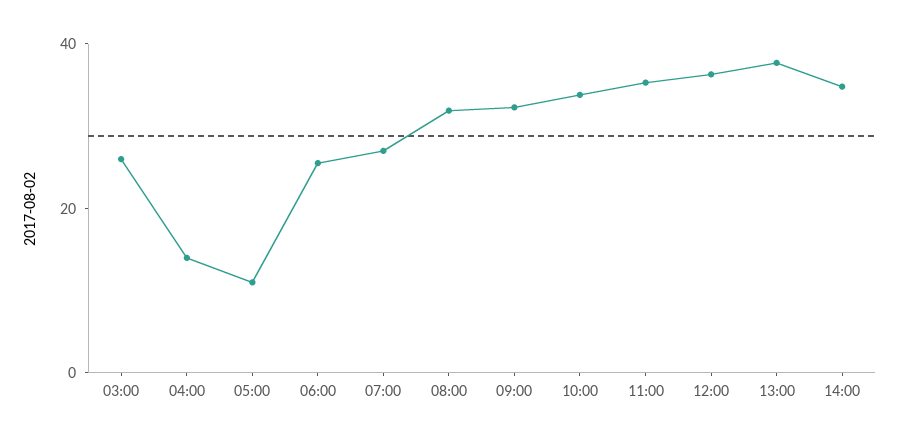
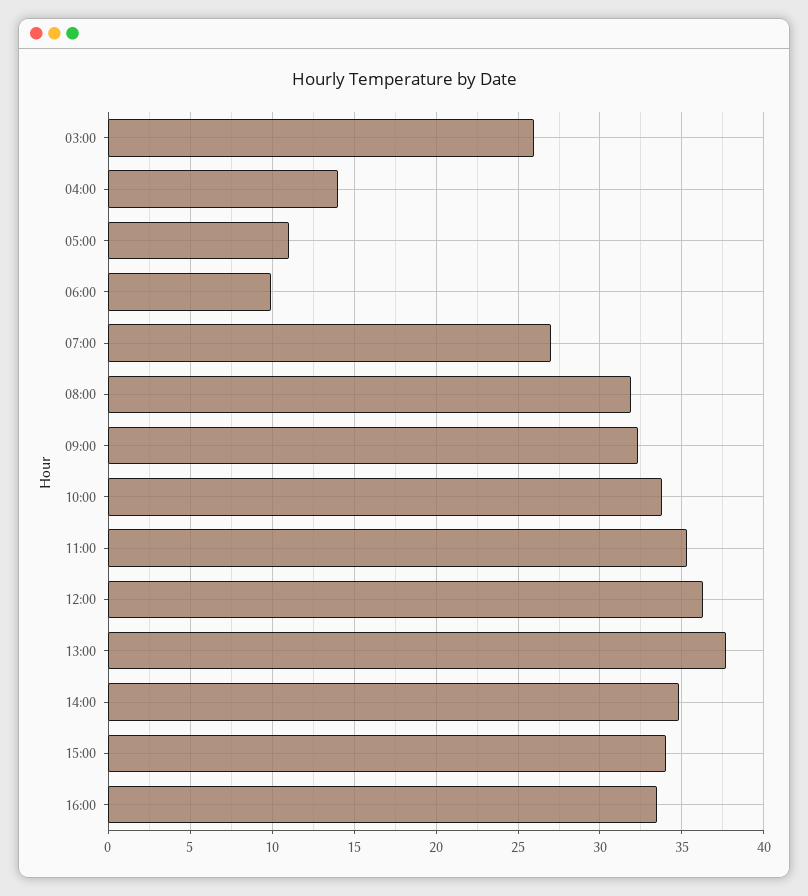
06:00: 25 -> 10
15:00: none -> 34
16:00: none -> 33.5

